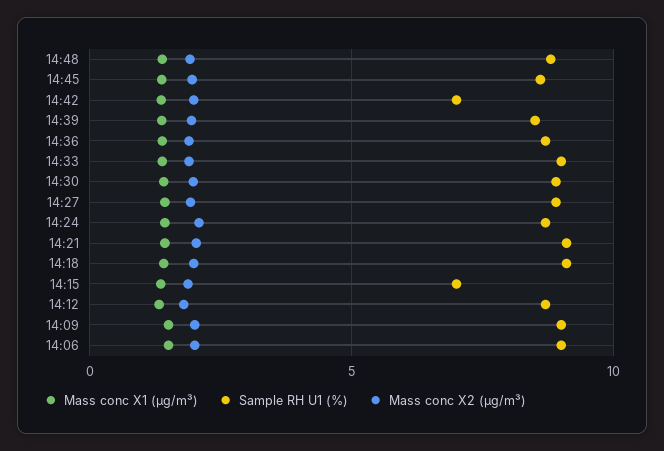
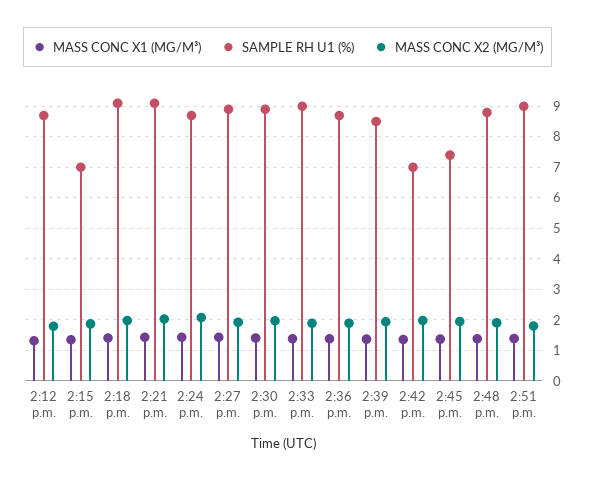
Sample RH U1 (%), 14:45: 8.5 -> 7.4
Mass conc X1 (μg/m³), 14:09: 1.5 -> none
Sample RH U1 (%), 14:09: 9 -> none
Mass conc X2 (μg/m³), 14:09: 2 -> none
Mass conc X1 (μg/m³), 14:06: 1.5 -> none
Sample RH U1 (%), 14:06: 9 -> none
Mass conc X2 (μg/m³), 14:06: 2 -> none
Mass conc X1 (μg/m³), 2:51 p.m.: none -> 1.4
Sample RH U1 (%), 2:51 p.m.: none -> 9
Mass conc X2 (μg/m³), 2:51 p.m.: none -> 1.8

